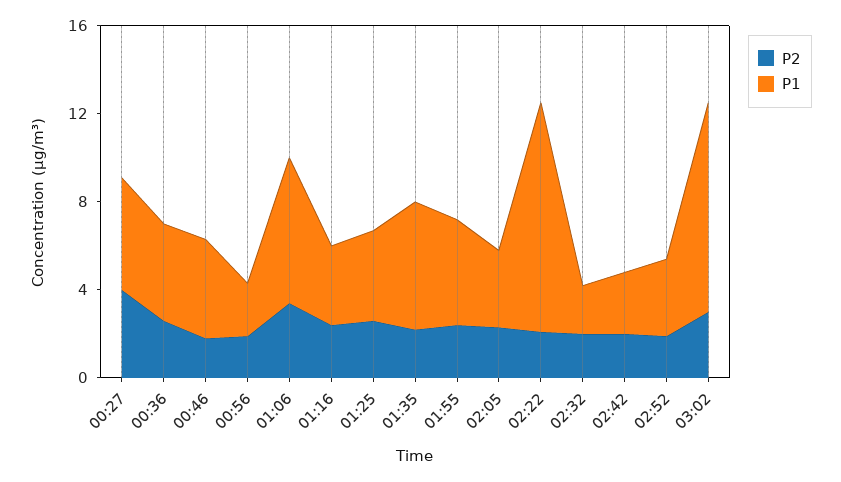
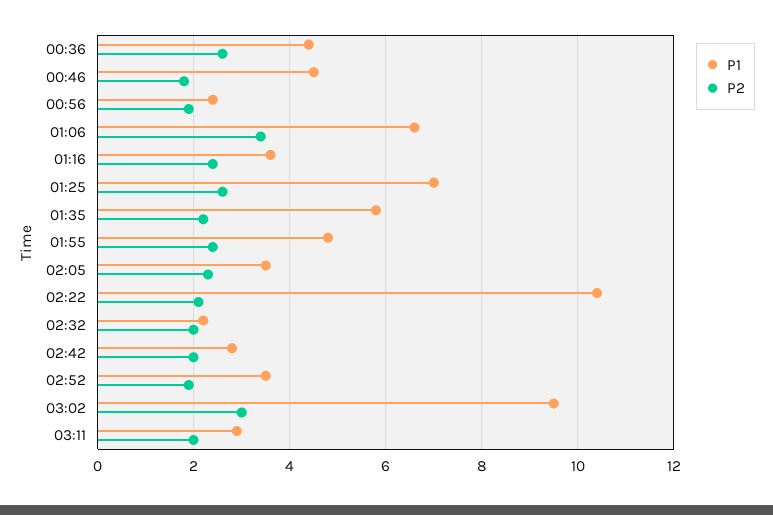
P2, 00:27: 4 -> none
P1, 00:27: 5 -> none
P1, 01:25: 4 -> 7
P1, 03:11: none -> 3
P2, 03:11: none -> 2

